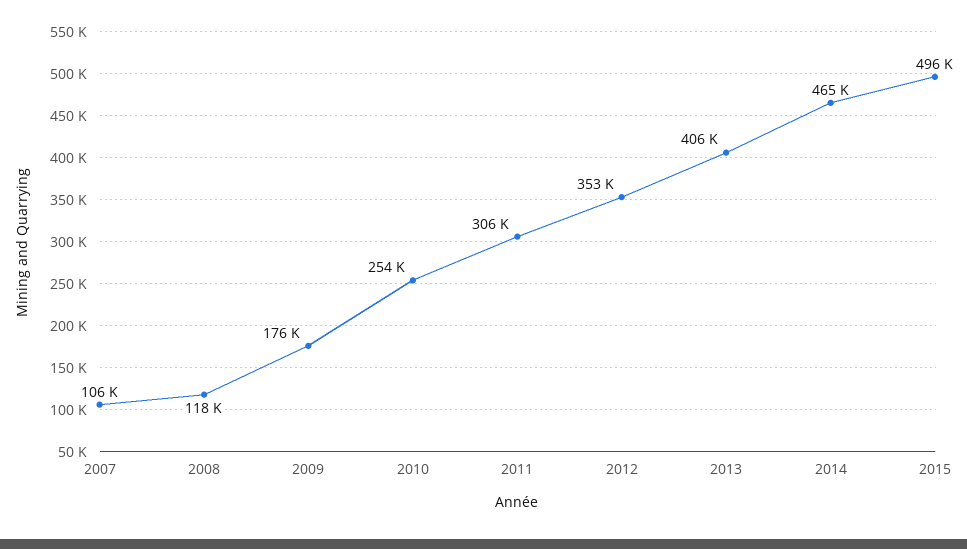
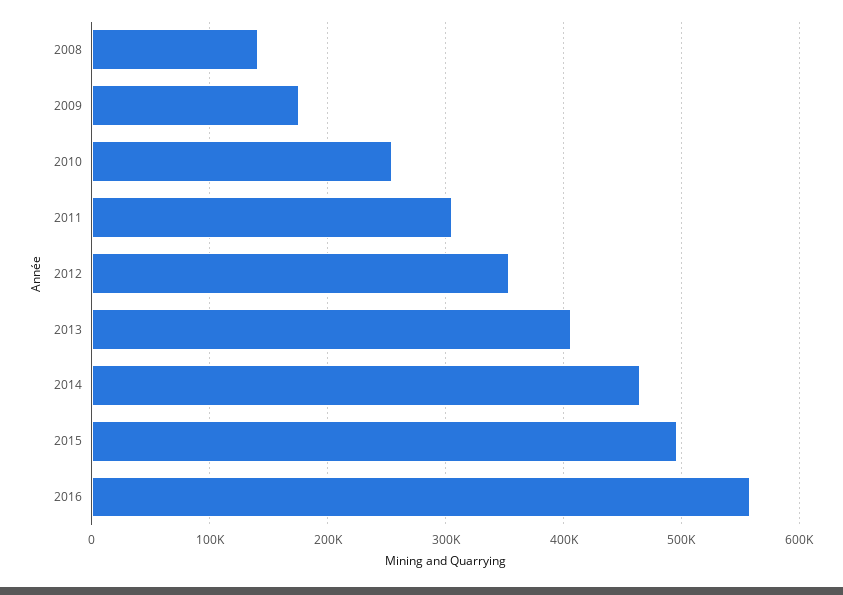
2007: 106000 -> none
2008: 118000 -> 140000
2016: none -> 560000

